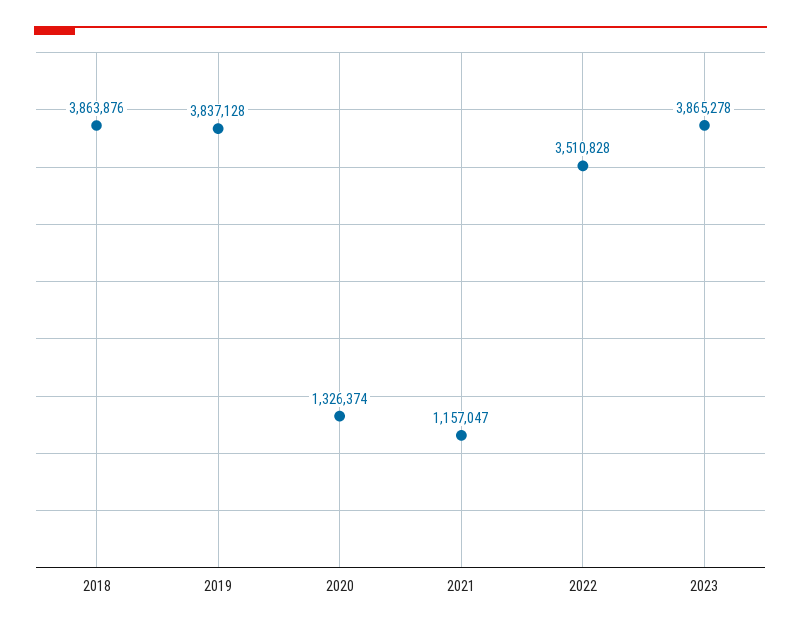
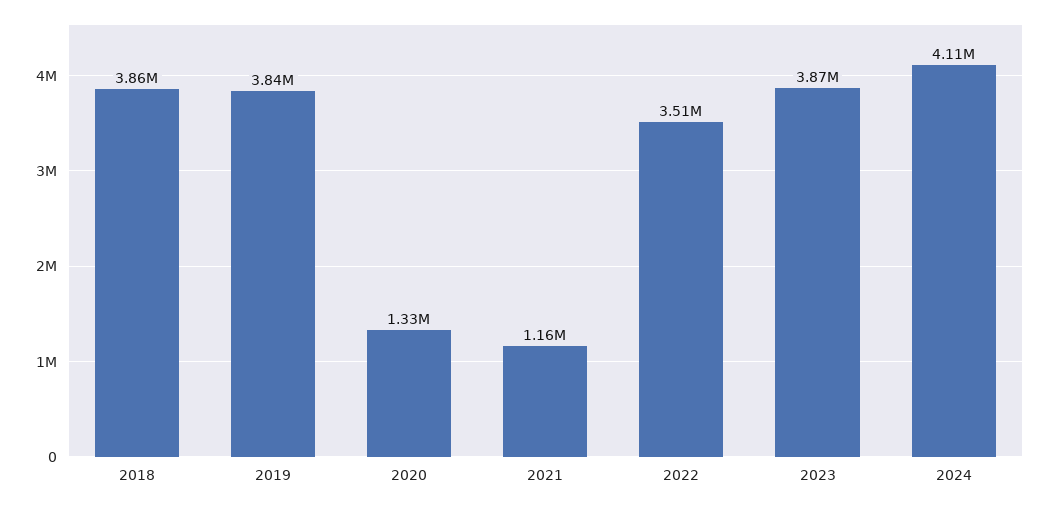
2024: none -> 4110000

